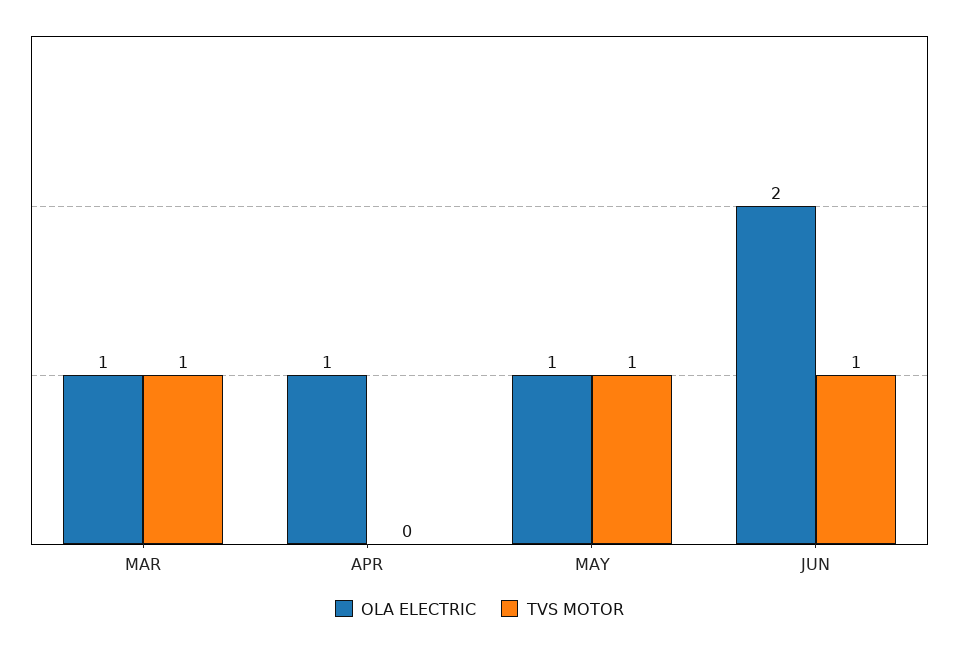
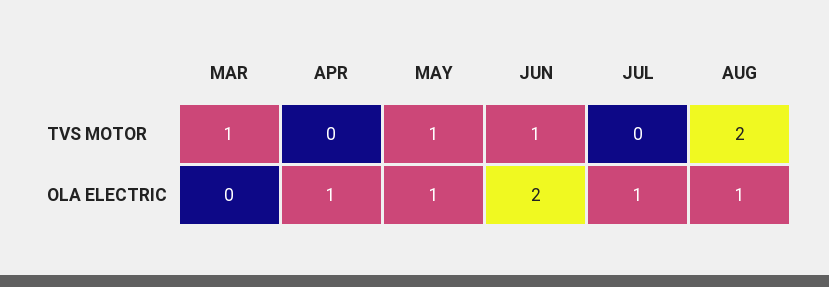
OLA ELECTRIC, MAR: 1 -> 0
TVS MOTOR, JUL: none -> 0
TVS MOTOR, AUG: none -> 2
OLA ELECTRIC, JUL: none -> 1
OLA ELECTRIC, AUG: none -> 1

